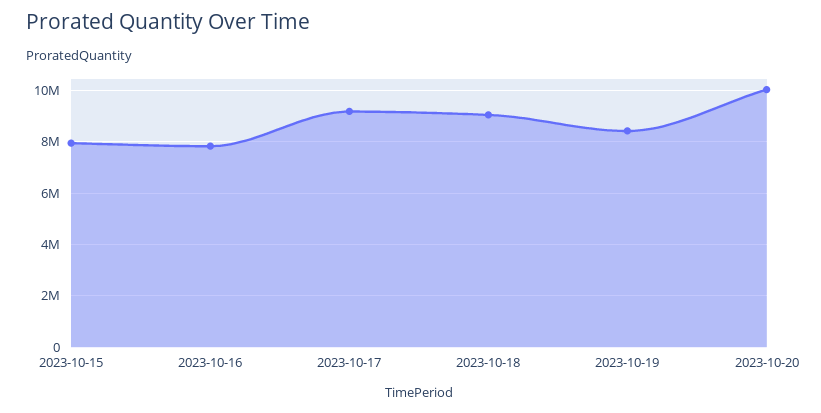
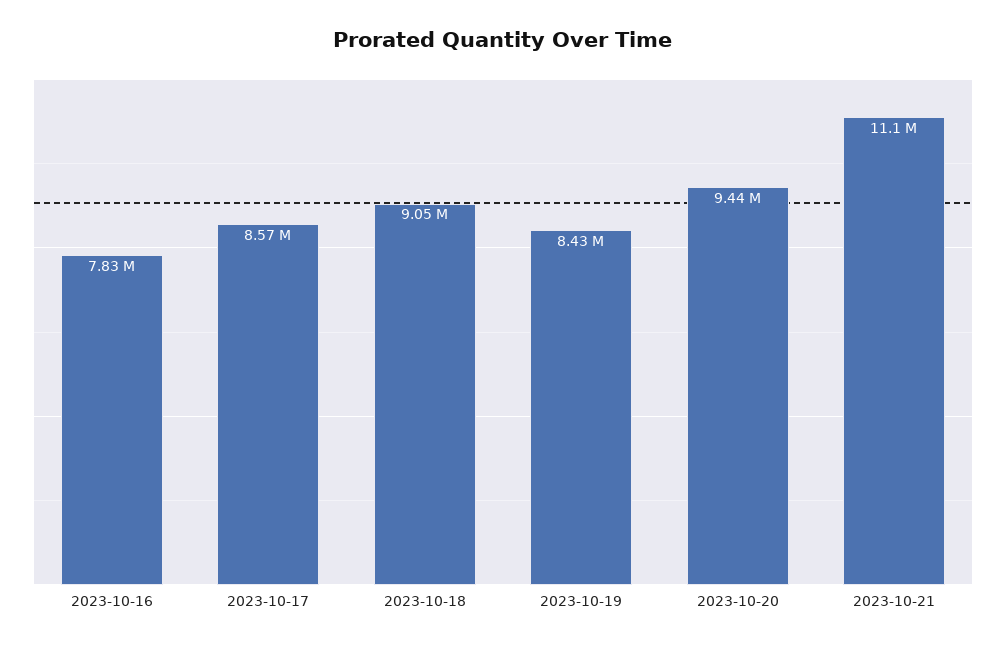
2023-10-15: 8000000 -> none
2023-10-17: 9250000 -> 8570000
2023-10-20: 10000000 -> 9440000
2023-10-21: none -> 11100000

